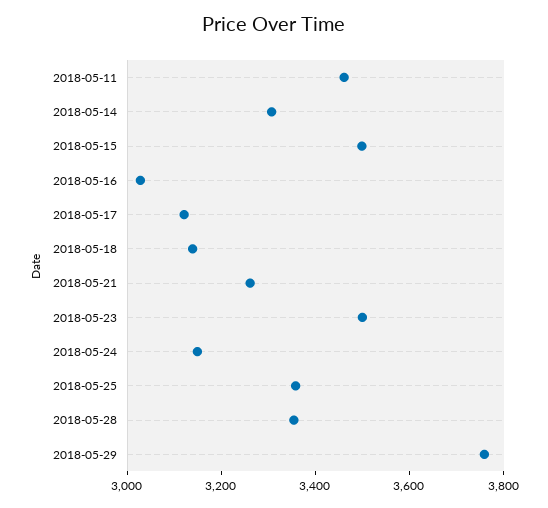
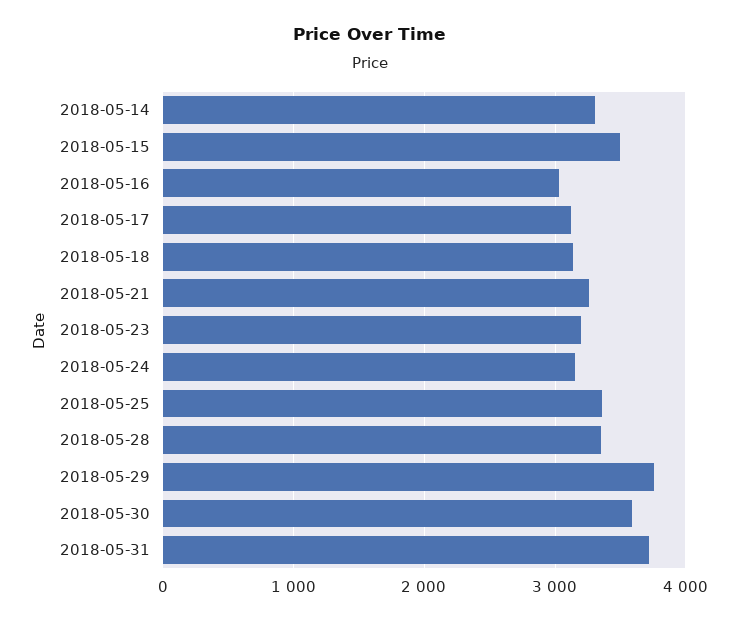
2018-05-11: 3450 -> none
2018-05-23: 3500 -> 3200
2018-05-30: none -> 3600
2018-05-31: none -> 3700

